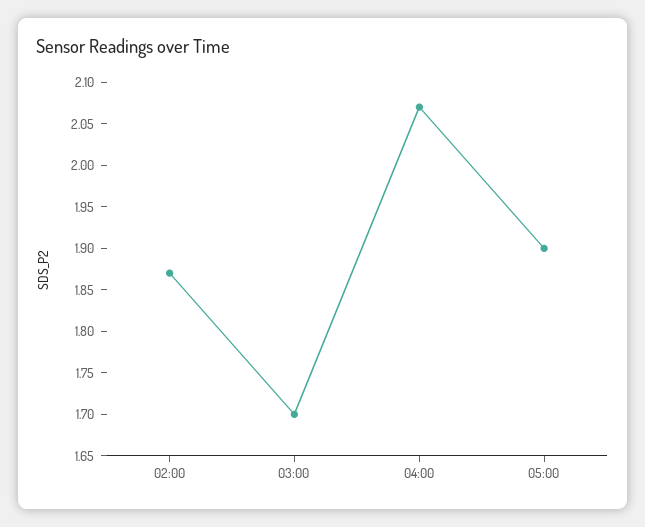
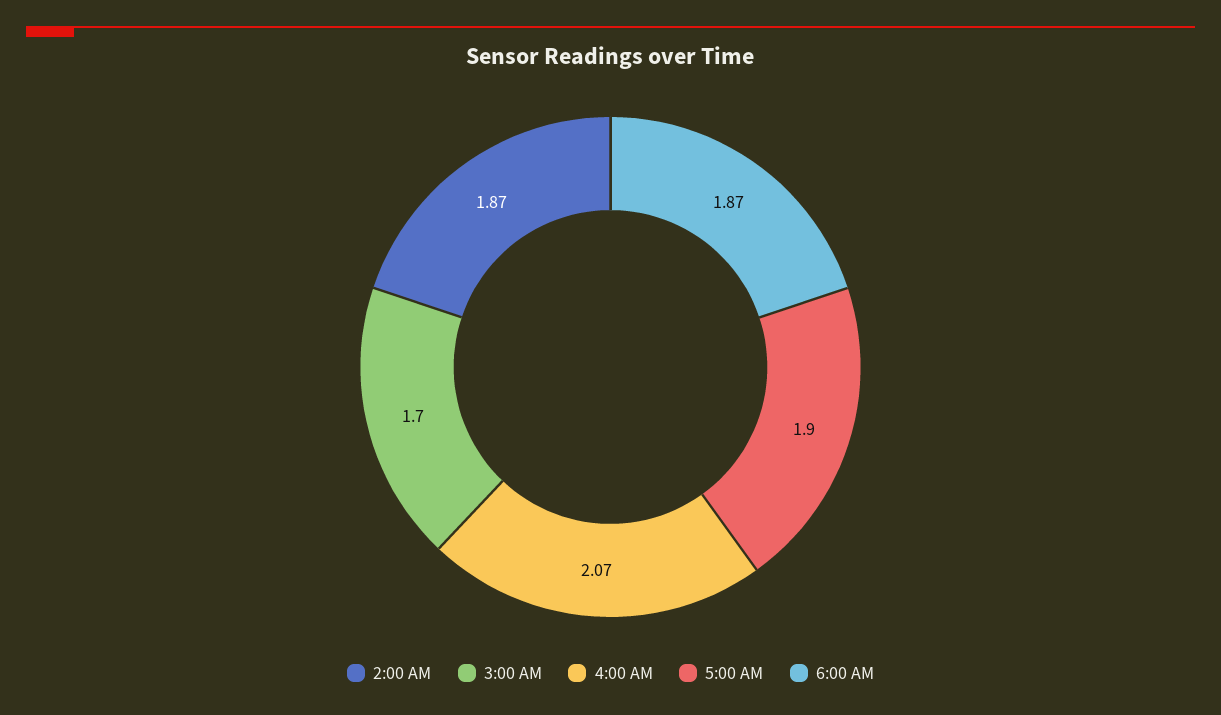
6:00 AM: none -> 1.87

